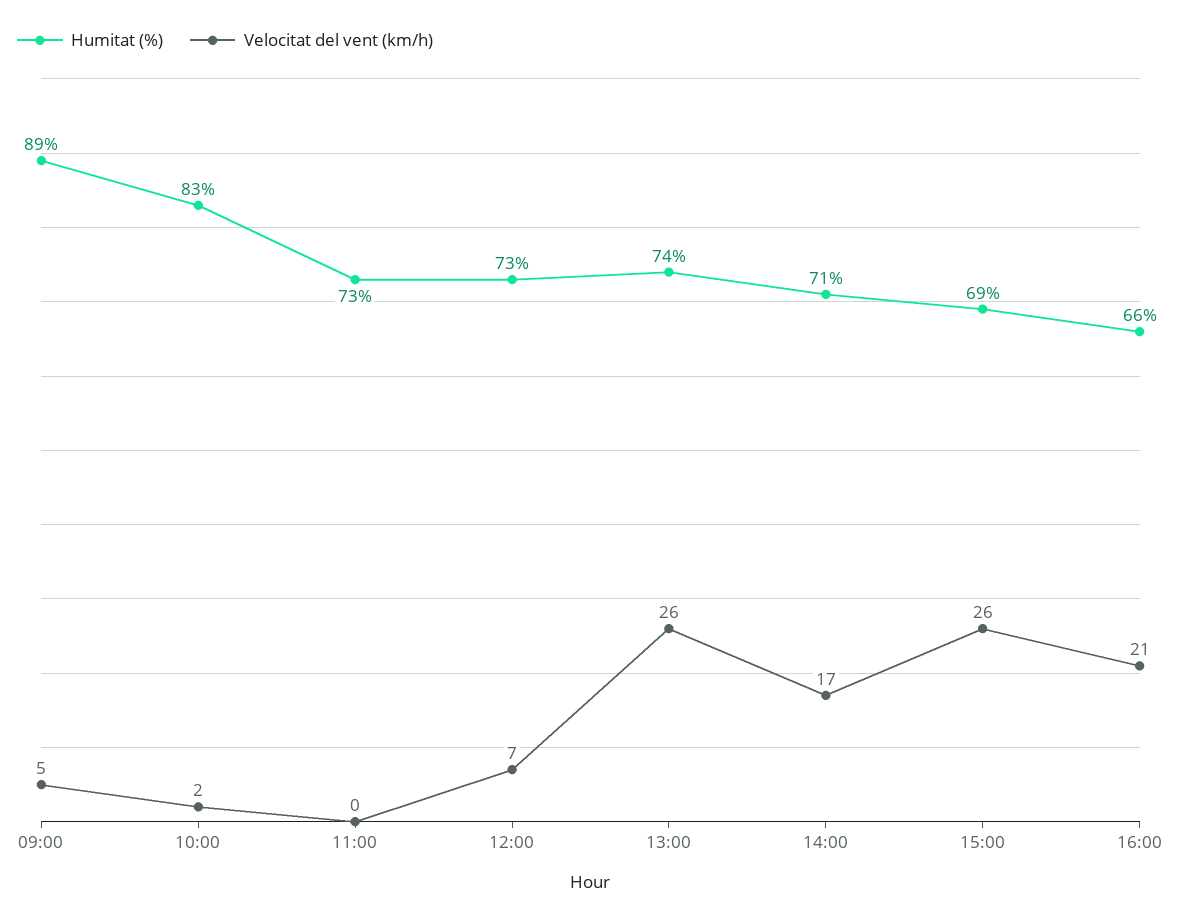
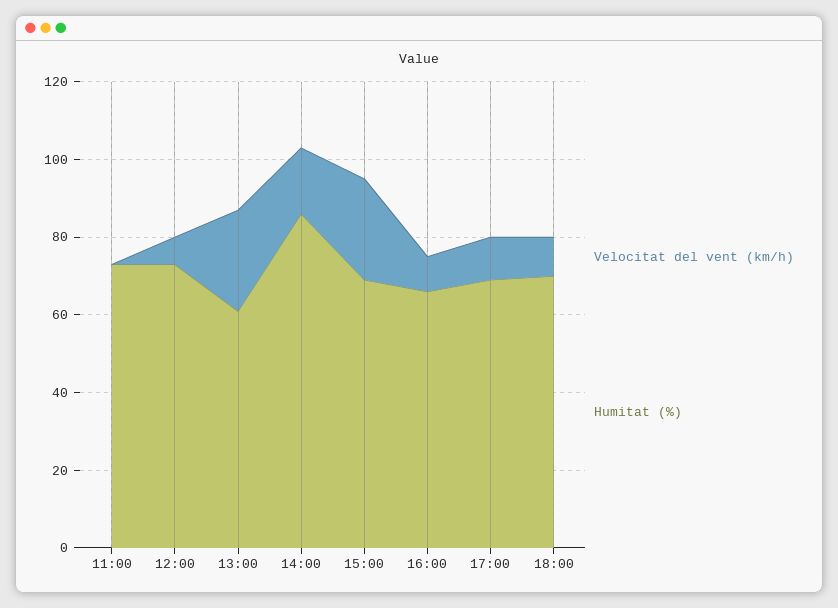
Humitat (%), 09:00: 89 -> none
Velocitat del vent (km/h), 09:00: 5 -> none
Humitat (%), 10:00: 83 -> none
Velocitat del vent (km/h), 10:00: 2 -> none
Humitat (%), 13:00: 74 -> 60
Humitat (%), 14:00: 71 -> 85
Velocitat del vent (km/h), 16:00: 21 -> 10
Velocitat del vent (km/h), 17:00: none -> 10
Humitat (%), 17:00: none -> 70
Velocitat del vent (km/h), 18:00: none -> 10
Humitat (%), 18:00: none -> 70

